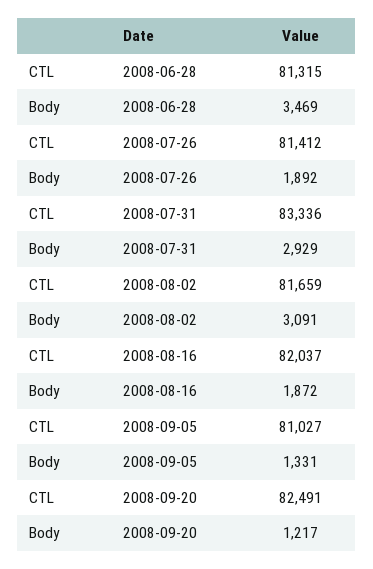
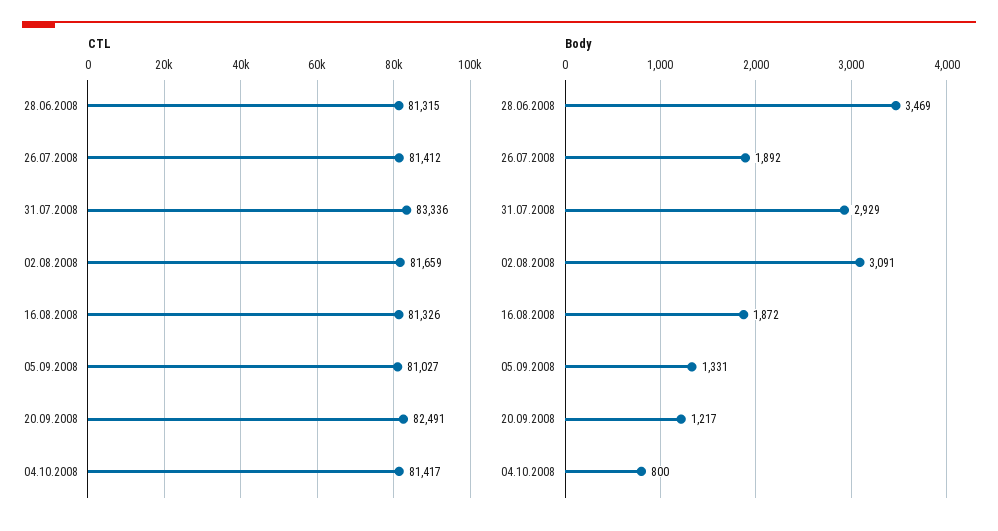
CTL, 2008-08-16: 82037 -> 81326
CTL, 04.10.2008: none -> 81417
Body, 04.10.2008: none -> 800

